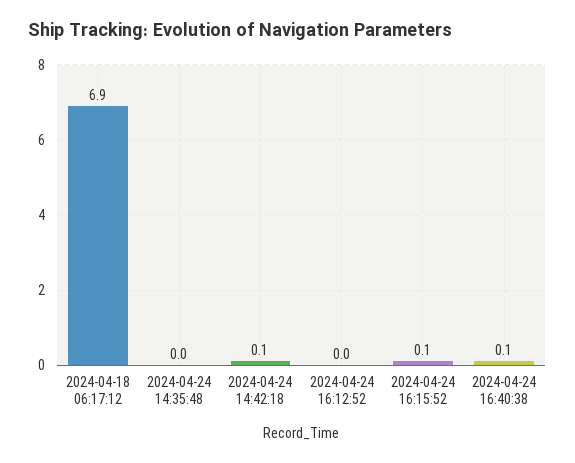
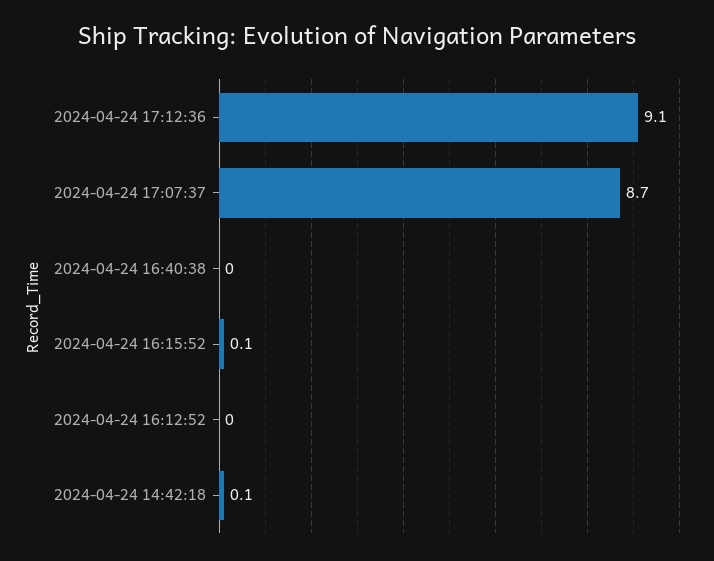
2024-04-18 06:17:12: 6.9 -> none
2024-04-24 14:35:48: 0 -> none
2024-04-24 16:40:38: 0.1 -> 0
2024-04-24 17:12:36: none -> 9.1
2024-04-24 17:07:37: none -> 8.7

